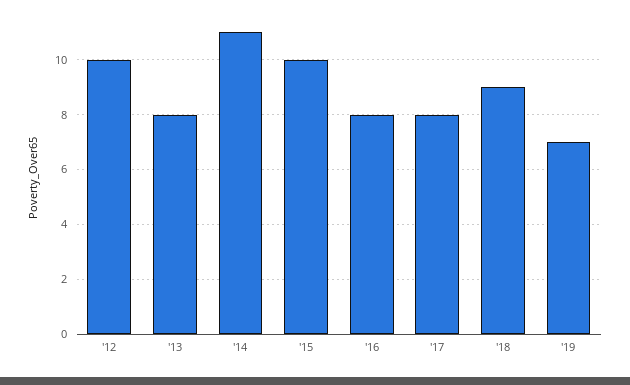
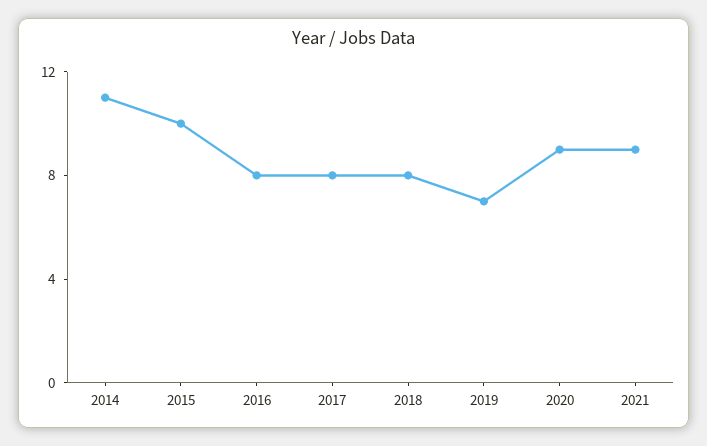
'12: 10 -> none
'13: 8 -> none
'18: 9 -> 8
2020: none -> 9
2021: none -> 9

